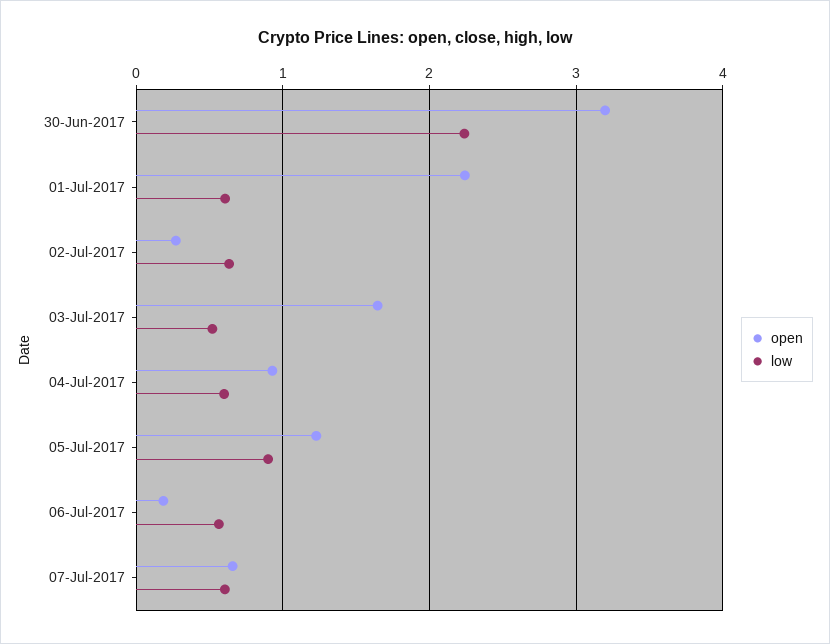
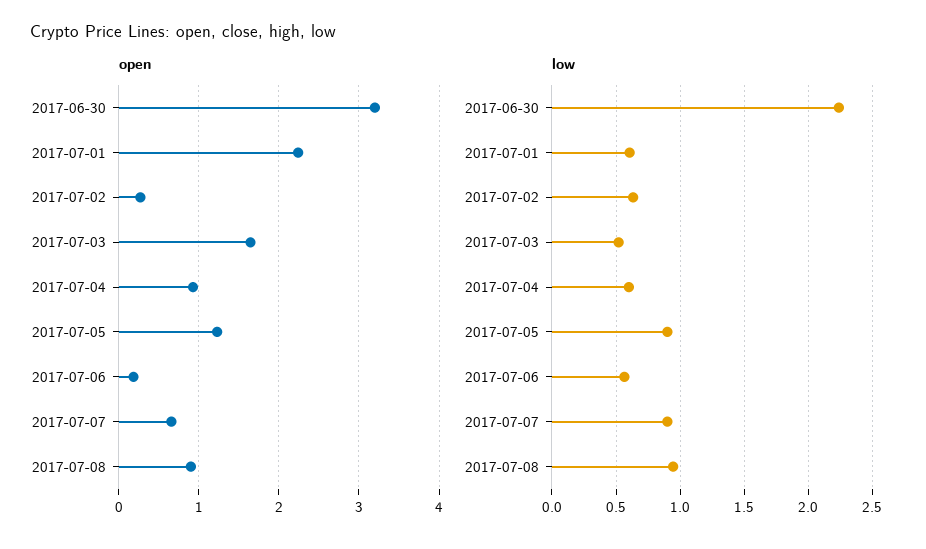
low, 07-Jul-2017: 0.6 -> 0.9
open, 2017-07-08: none -> 0.9
low, 2017-07-08: none -> 0.95

